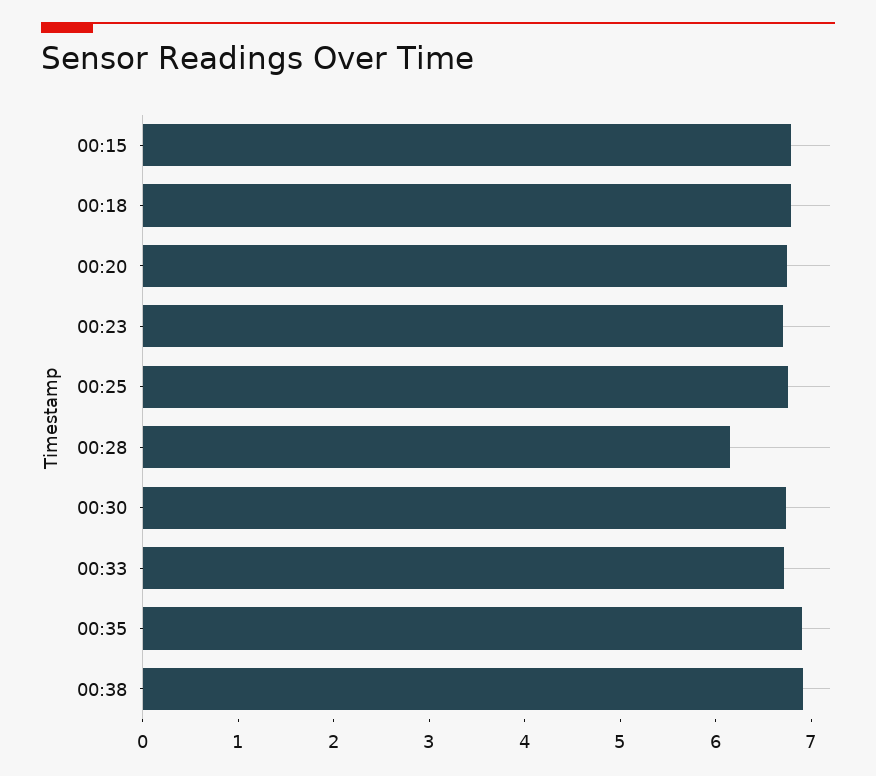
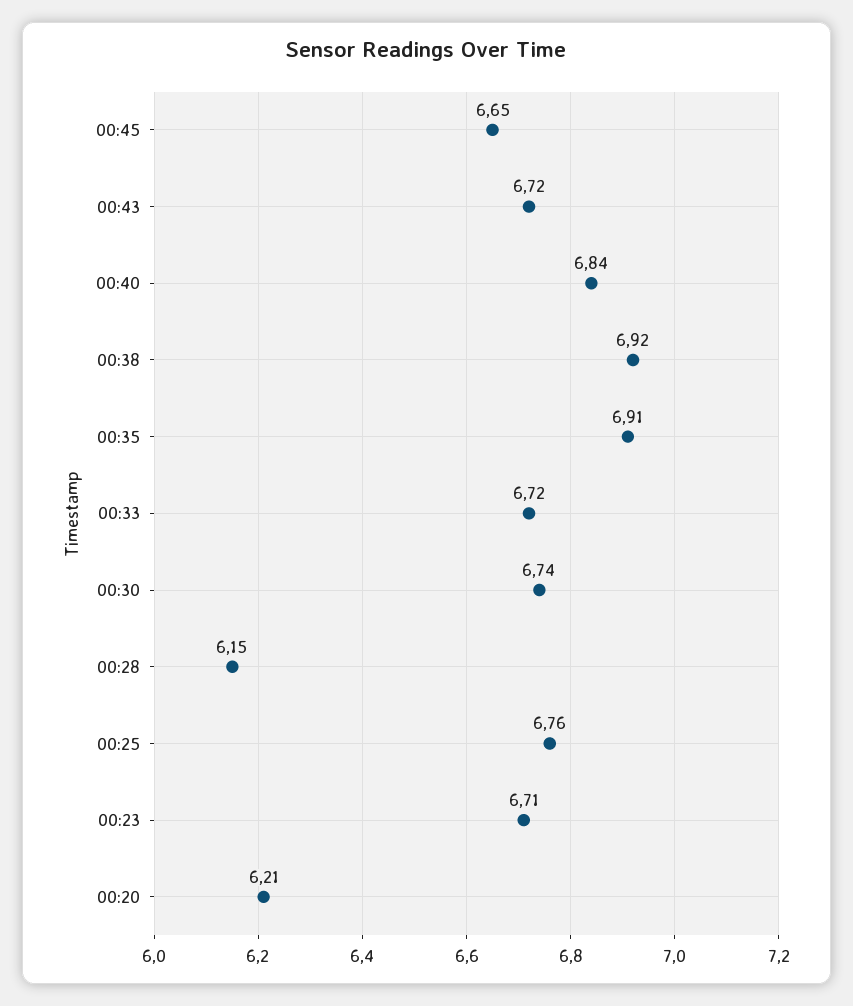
00:15: 6.8 -> none
00:18: 6.8 -> none
00:20: 6.8 -> 6.21
00:45: none -> 6.65
00:43: none -> 6.72
00:40: none -> 6.84

